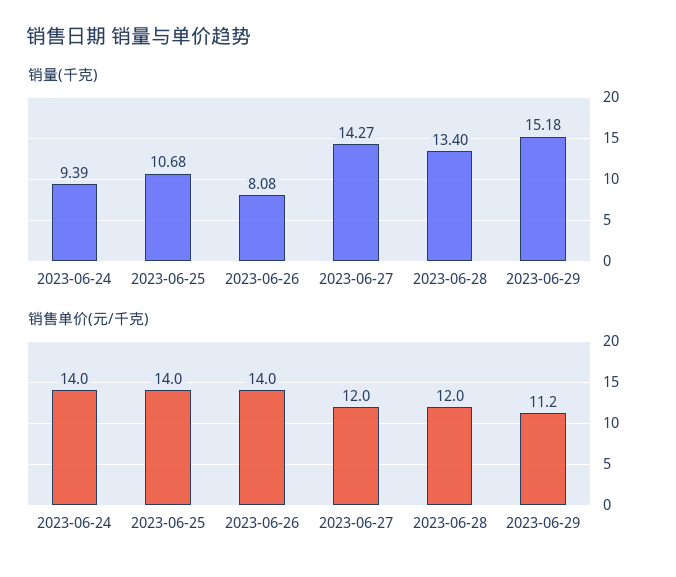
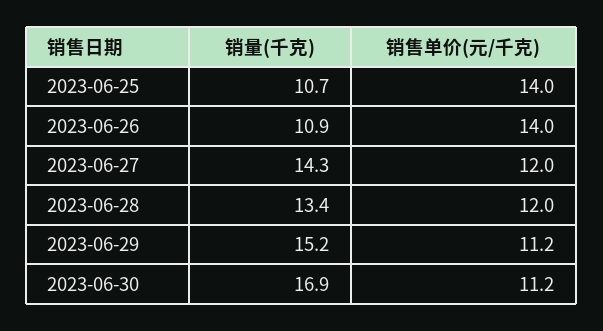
销量(千克), 2023-06-24: 9.39 -> none
销量(千克), 2023-06-26: 8.08 -> 10.9
销售单价(元/千克), 2023-06-24: 14 -> none
销量(千克), 2023-06-30: none -> 16.9
销售单价(元/千克), 2023-06-30: none -> 11.2

